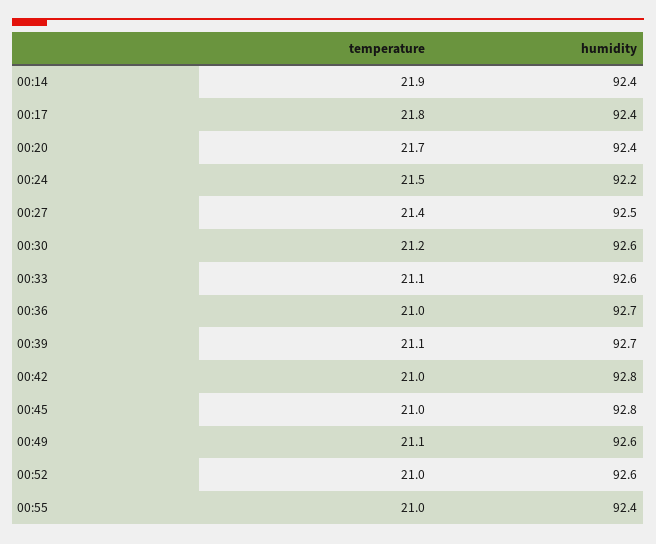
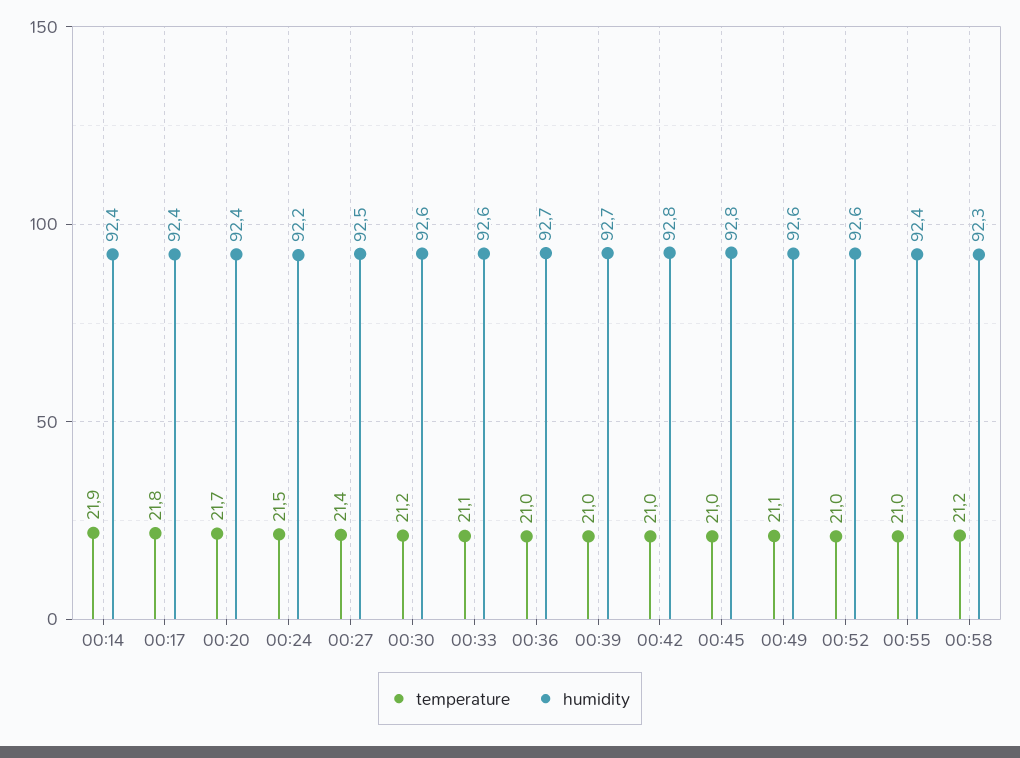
temperature, 00:39: 21.1 -> 21
temperature, 00:58: none -> 21.2
humidity, 00:58: none -> 92.3

